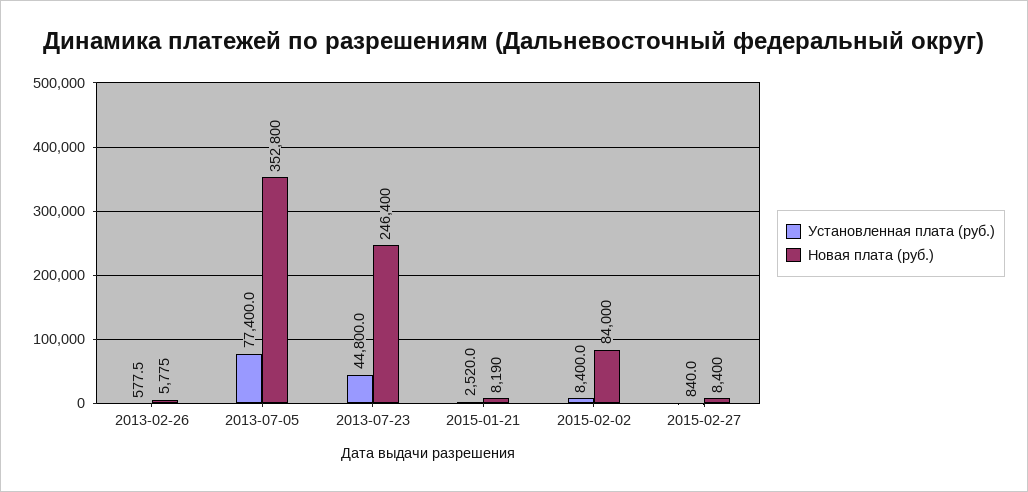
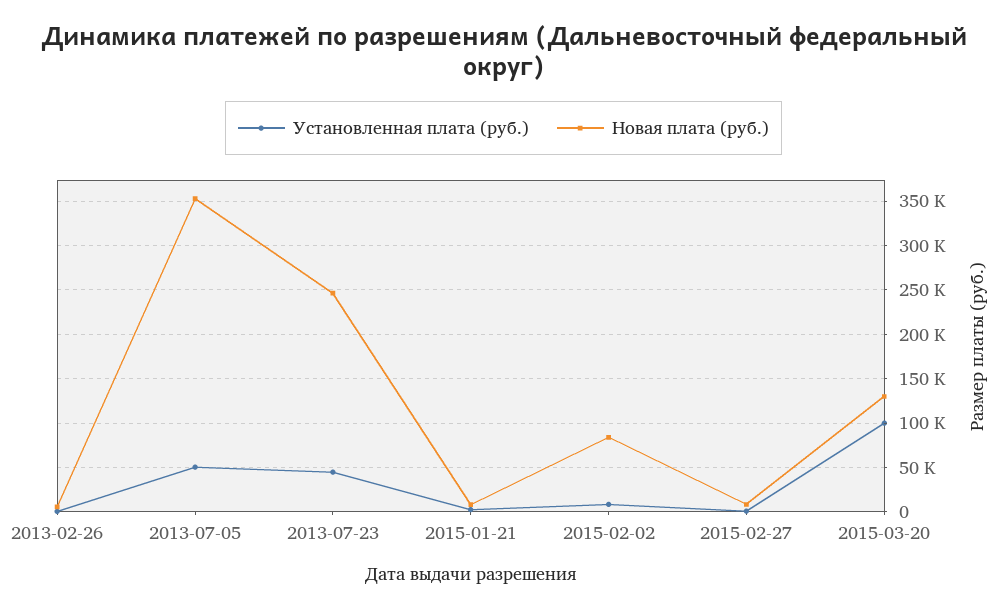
Установленная плата (руб.), 2013-07-05: 77400 -> 50000
Установленная плата (руб.), 2015-03-20: none -> 100000
Новая плата (руб.), 2015-03-20: none -> 130000

